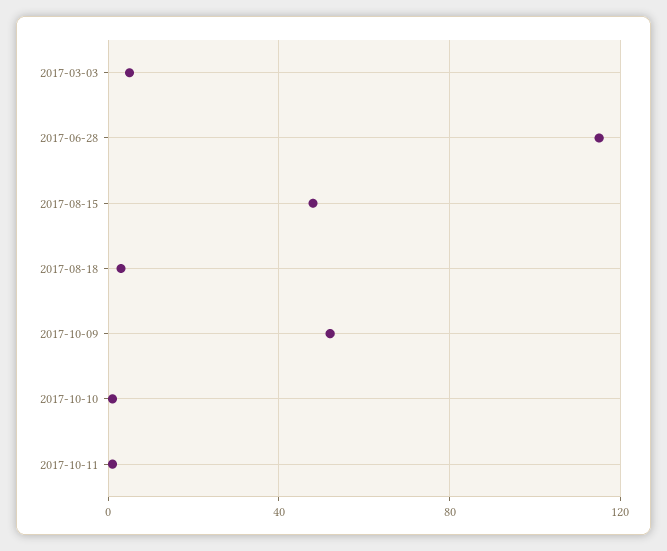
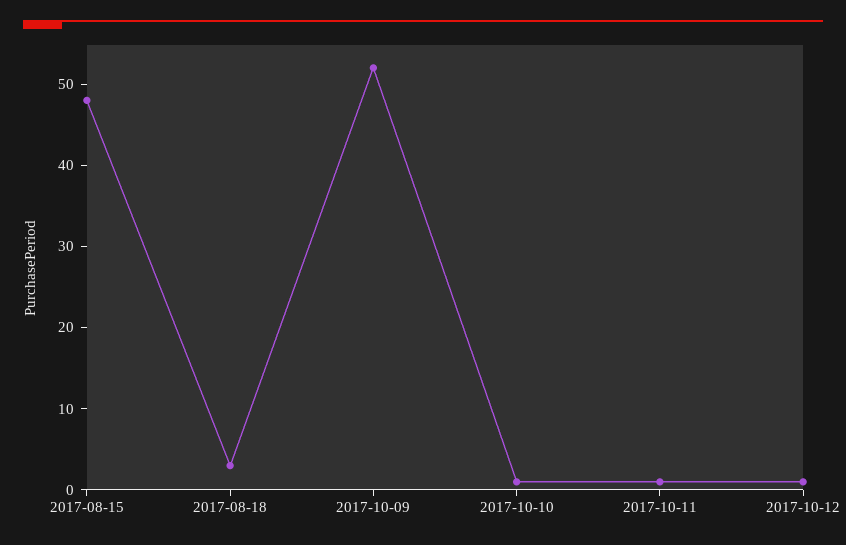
2017-03-03: 5 -> none
2017-06-28: 115 -> none
2017-10-12: none -> 1

